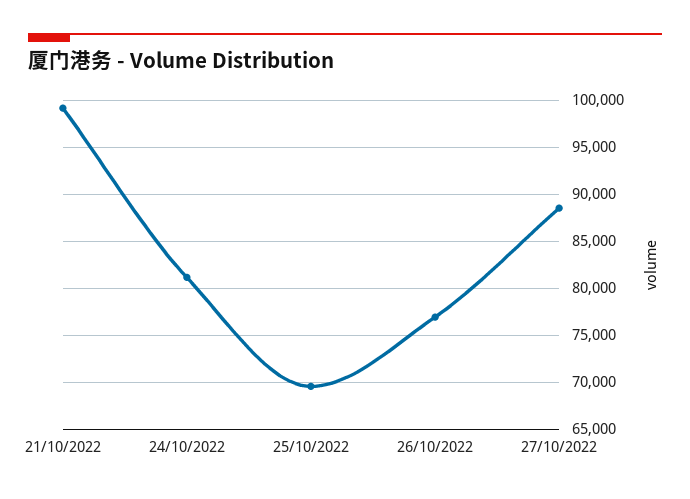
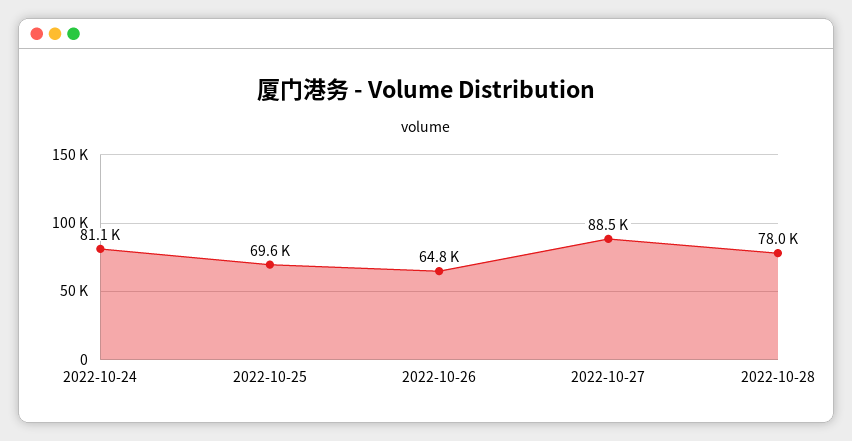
21/10/2022: 99000 -> none
26/10/2022: 77000 -> 64800
2022-10-28: none -> 78000

